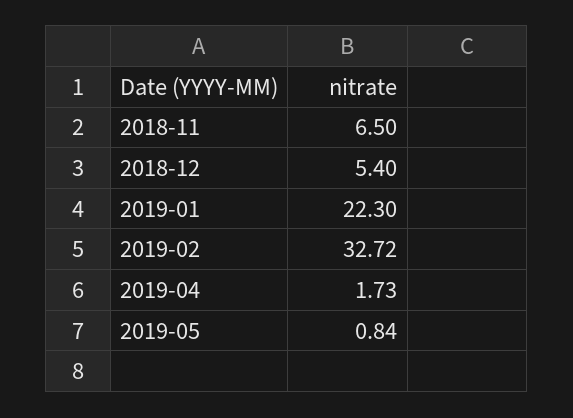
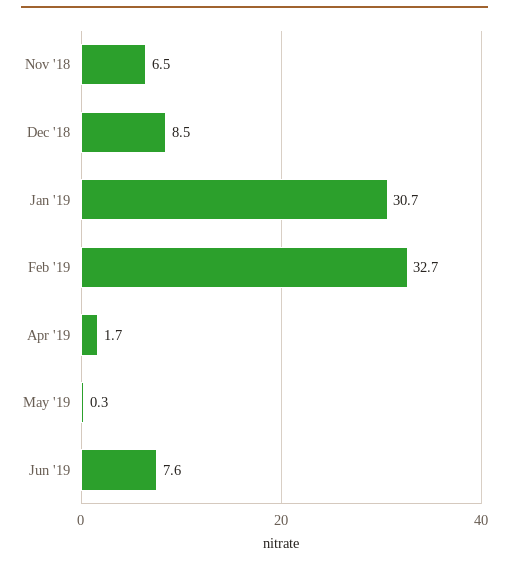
2018-12: 5.4 -> 8.5
2019-01: 22.3 -> 30.7
2019-05: 0.84 -> 0.3
Jun '19: none -> 7.6

